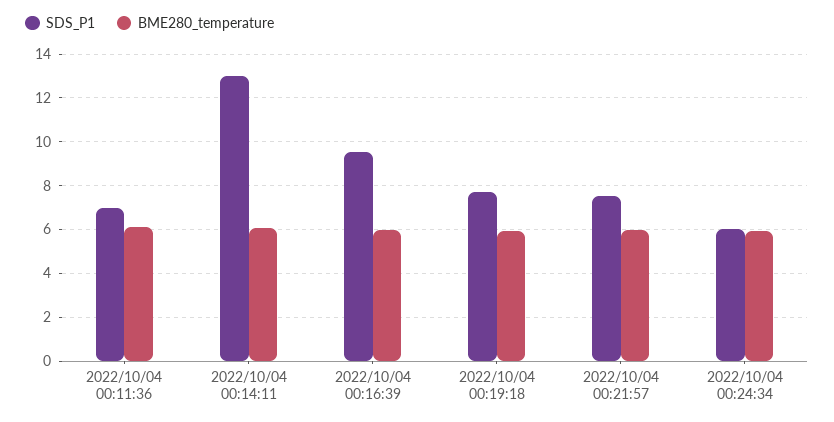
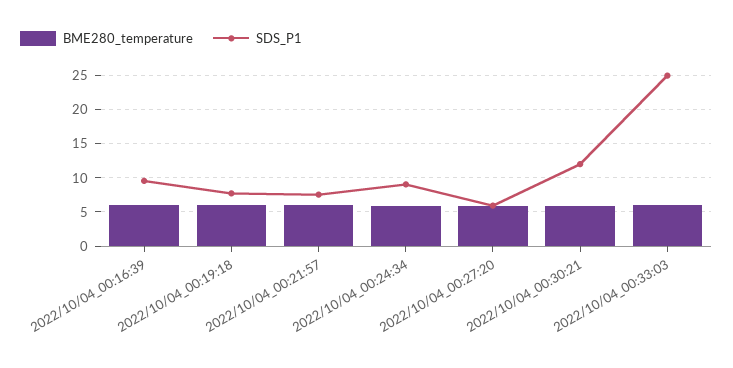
SDS_P1, 2022/10/04 00:11:36: 7 -> none
BME280_temperature, 2022/10/04 00:11:36: 6 -> none
SDS_P1, 2022/10/04 00:14:11: 13 -> none
BME280_temperature, 2022/10/04 00:14:11: 6 -> none
SDS_P1, 2022/10/04 00:24:34: 6 -> 9
BME280_temperature, 2022/10/04_00:27:20: none -> 6
SDS_P1, 2022/10/04_00:27:20: none -> 6
BME280_temperature, 2022/10/04_00:30:21: none -> 6
SDS_P1, 2022/10/04_00:30:21: none -> 12
BME280_temperature, 2022/10/04_00:33:03: none -> 6
SDS_P1, 2022/10/04_00:33:03: none -> 25

